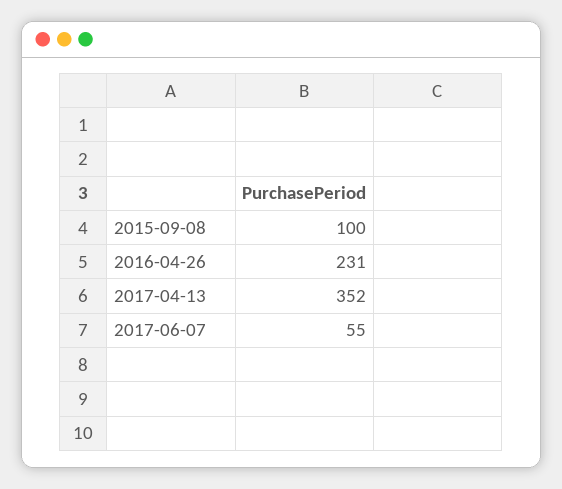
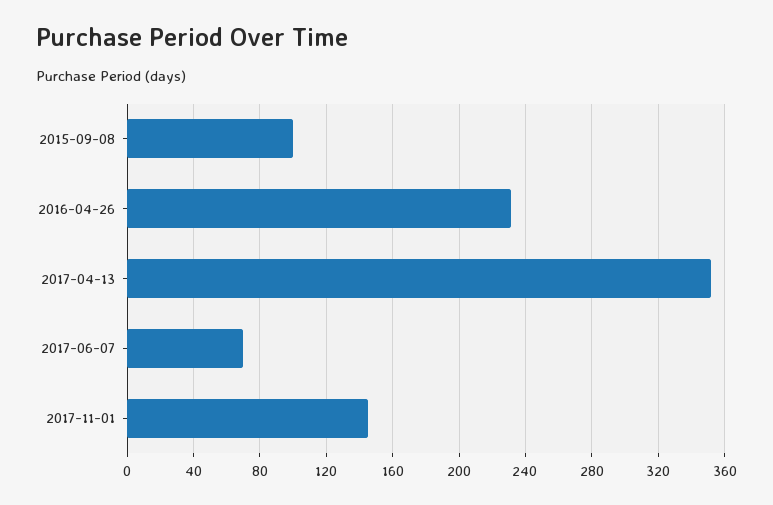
2017-06-07: 55 -> 70
2017-11-01: none -> 145

